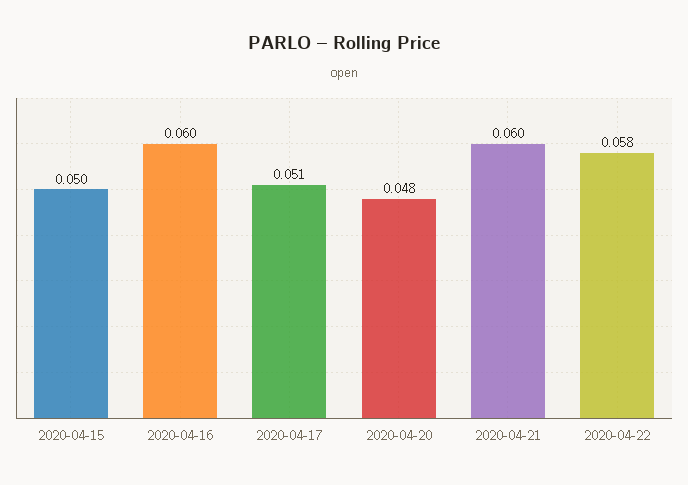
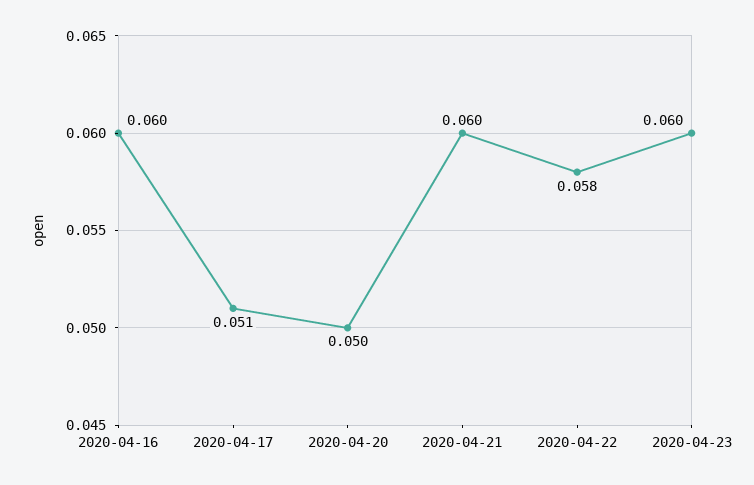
2020-04-15: 0.05 -> none
2020-04-20: 0.048 -> 0.05
2020-04-23: none -> 0.06

